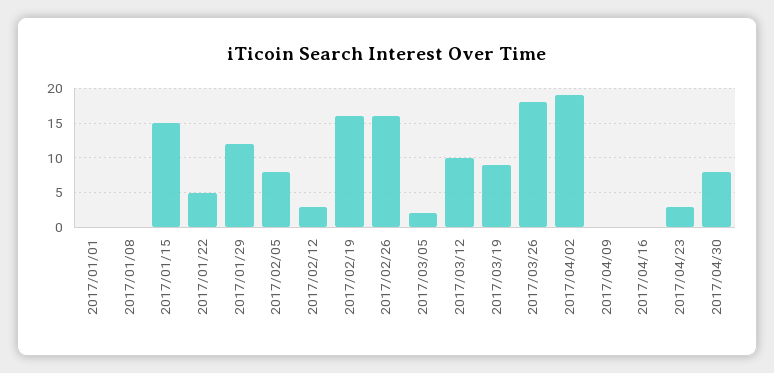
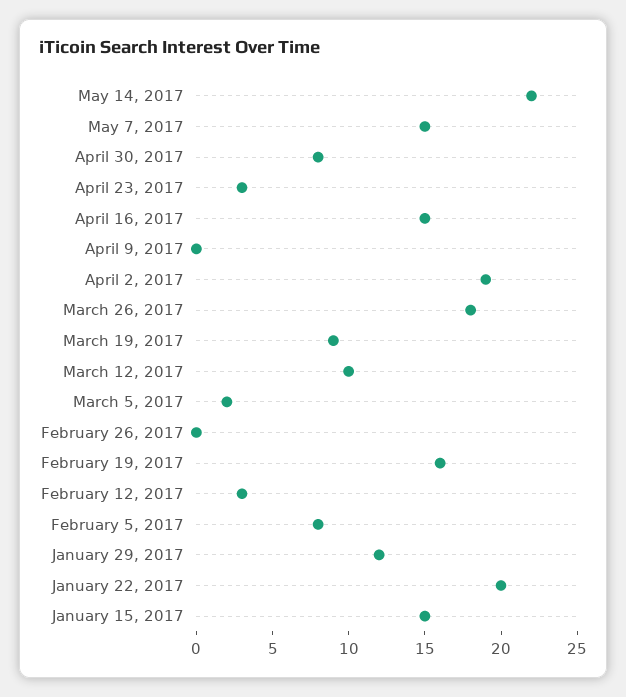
2017/01/01: 0 -> none
2017/01/08: 0 -> none
2017/01/22: 5 -> 20
2017/02/26: 16 -> 0
2017/04/16: 0 -> 15
May 14, 2017: none -> 22
May 7, 2017: none -> 15

